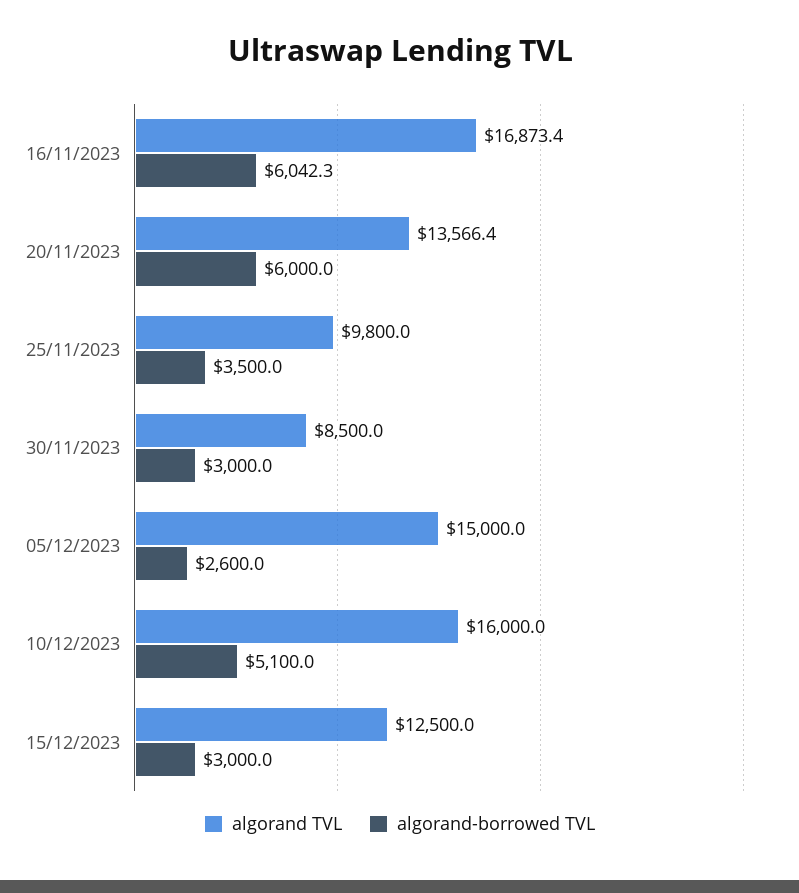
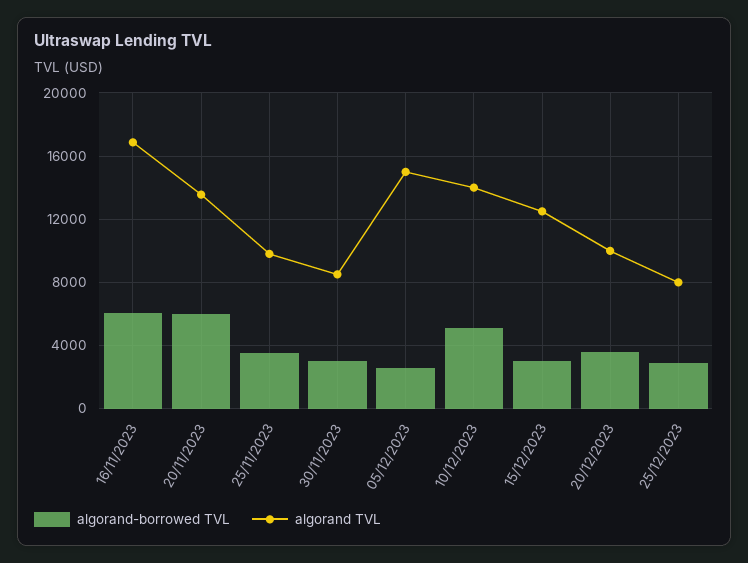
algorand TVL, 10/12/2023: 16000 -> 14000
algorand-borrowed TVL, 20/12/2023: none -> 3500
algorand TVL, 20/12/2023: none -> 10000
algorand-borrowed TVL, 25/12/2023: none -> 3000
algorand TVL, 25/12/2023: none -> 8000

